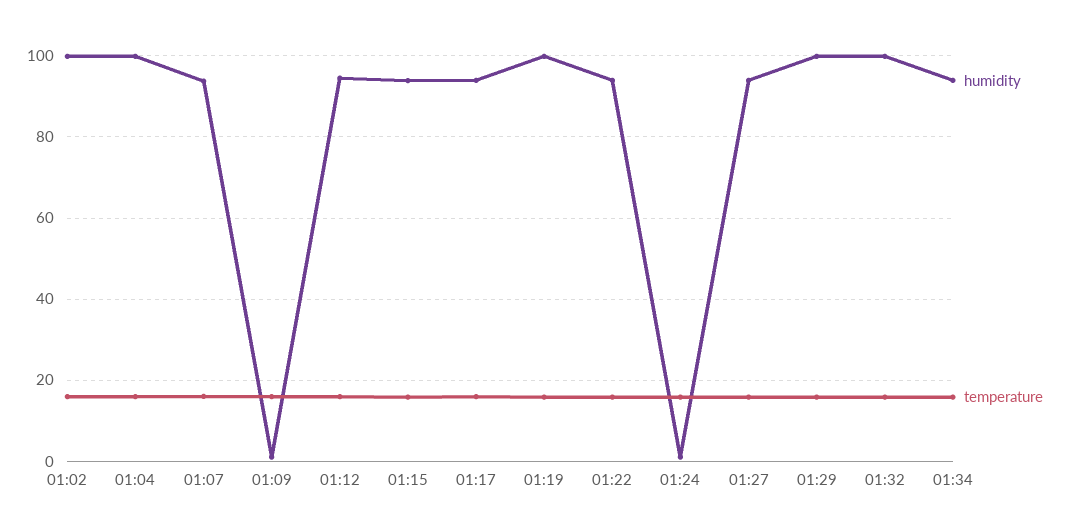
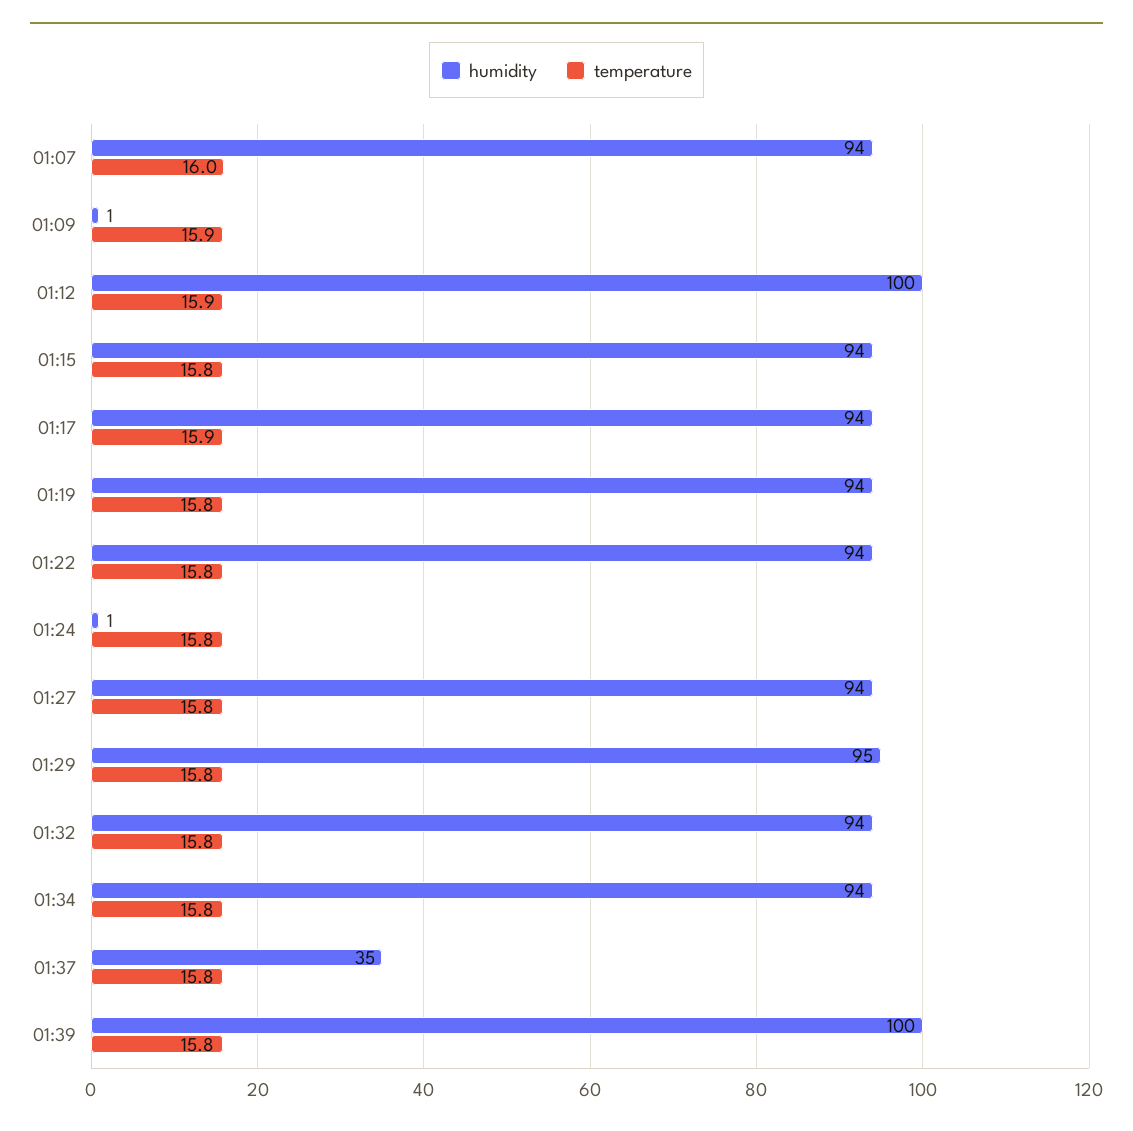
humidity, 01:02: 100 -> none
temperature, 01:02: 16 -> none
humidity, 01:04: 100 -> none
temperature, 01:04: 16 -> none
humidity, 01:12: 94 -> 100
humidity, 01:19: 100 -> 94
humidity, 01:29: 100 -> 95
humidity, 01:32: 100 -> 94
humidity, 01:37: none -> 35
temperature, 01:37: none -> 15.8
humidity, 01:39: none -> 100
temperature, 01:39: none -> 15.8

